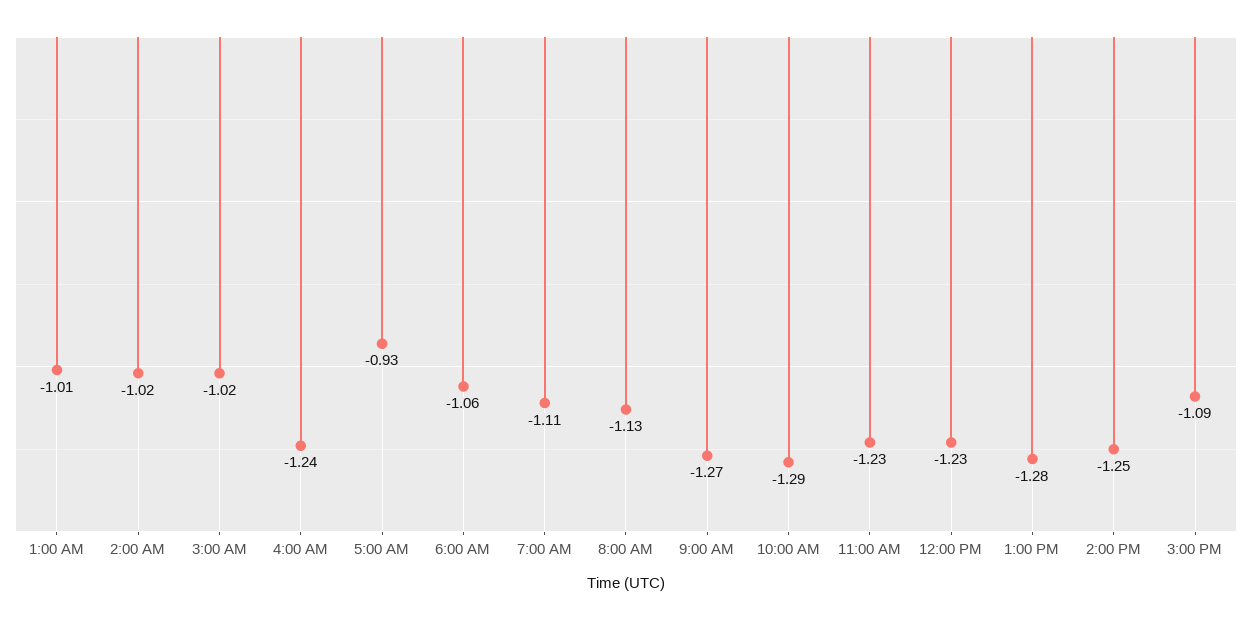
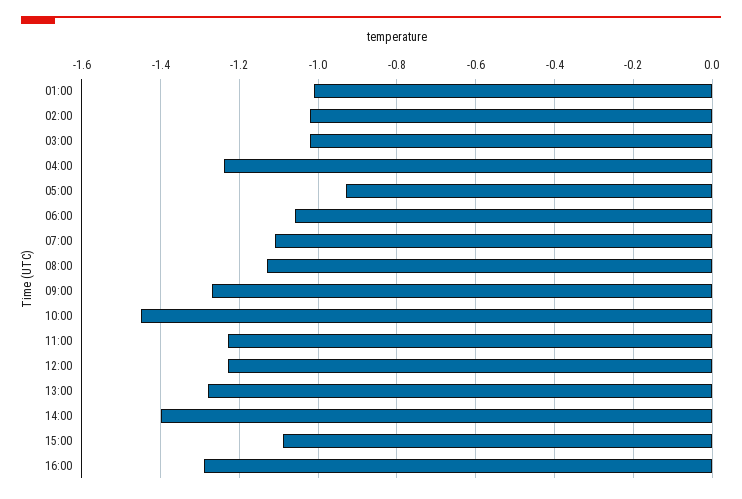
10:00 AM: -1.29 -> -1.45
2:00 PM: -1.25 -> -1.4
16:00: none -> -1.3

